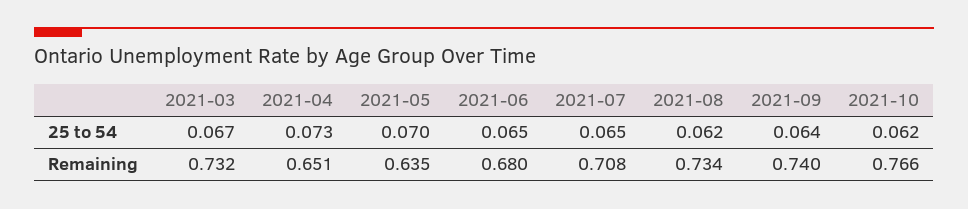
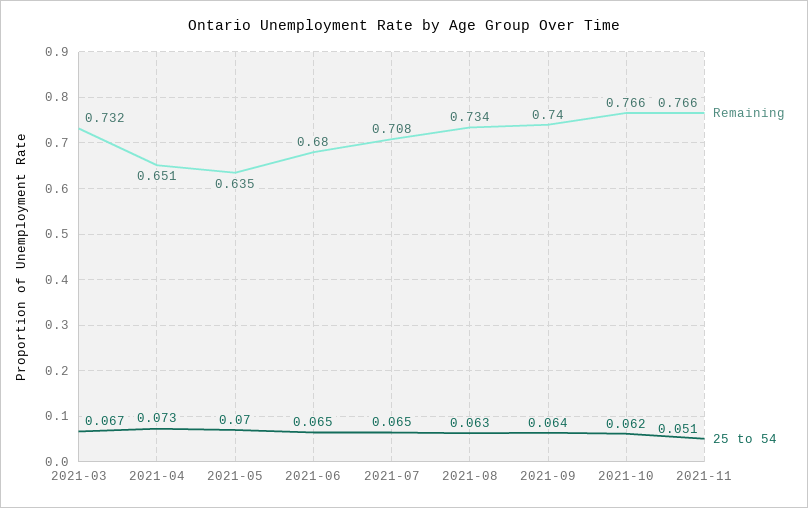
25 to 54, 2021-08: 0.062 -> 0.063
Remaining, 2021-11: none -> 0.766
25 to 54, 2021-11: none -> 0.051

